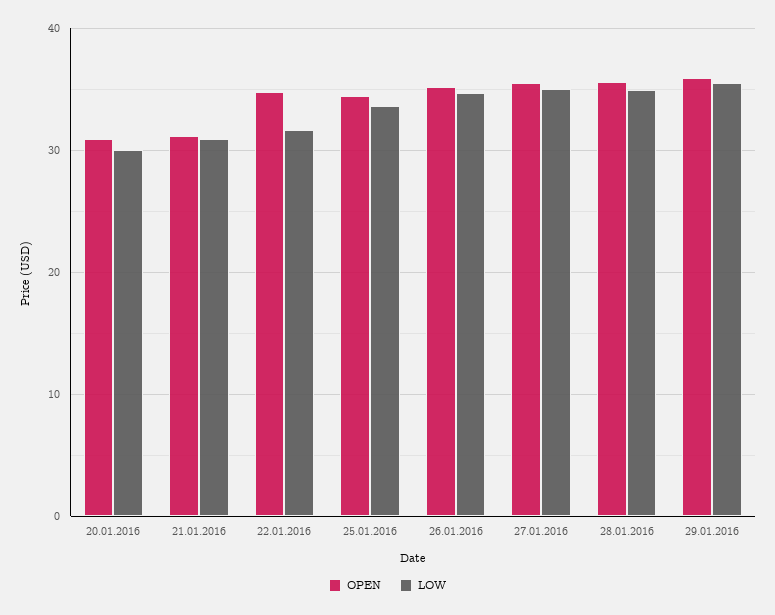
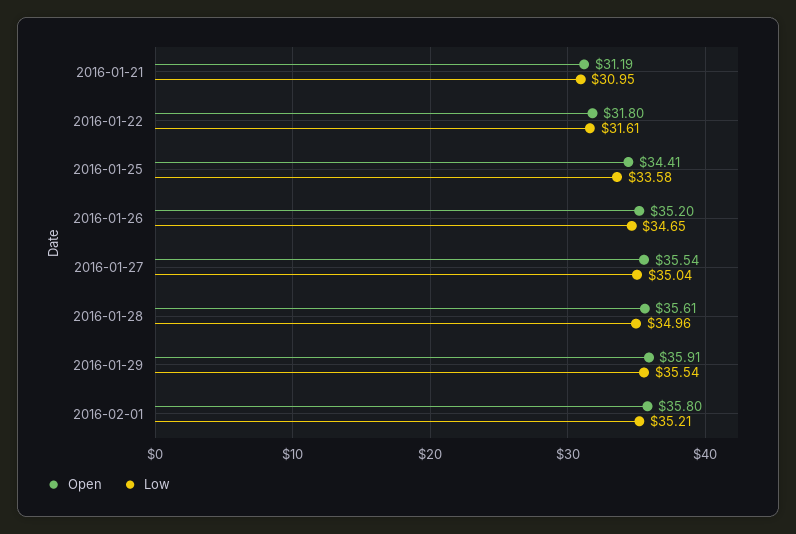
OPEN, 20.01.2016: 31 -> none
LOW, 20.01.2016: 30 -> none
OPEN, 22.01.2016: 35 -> 31.8
OPEN, 2016-02-01: none -> 35.8
LOW, 2016-02-01: none -> 35.21

